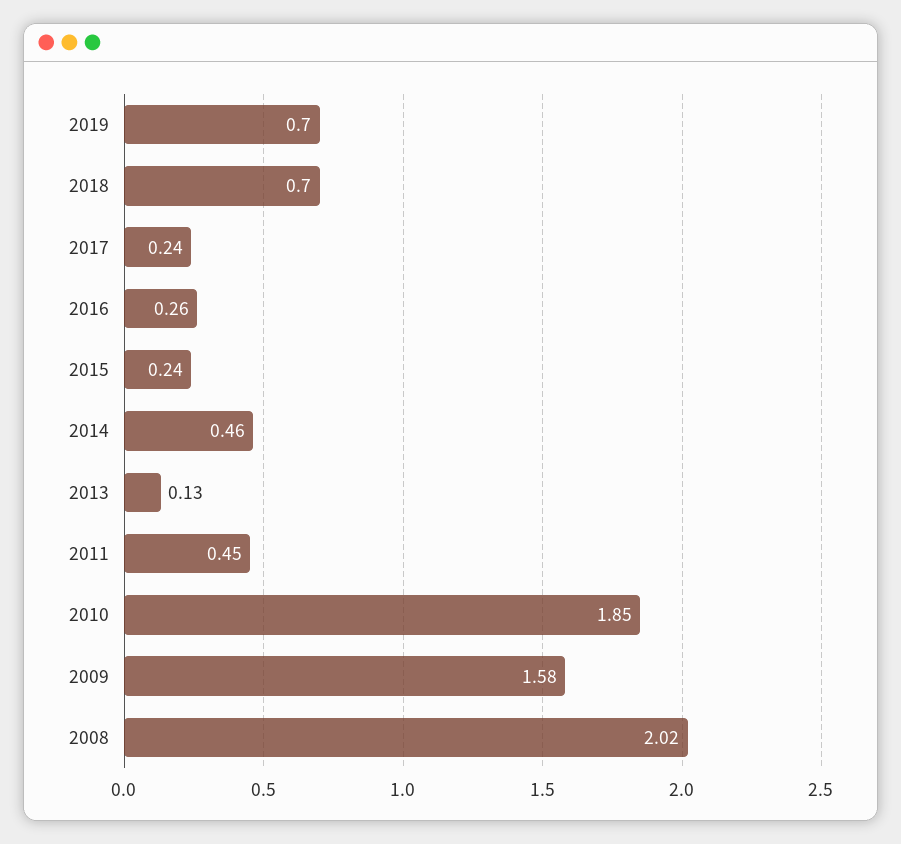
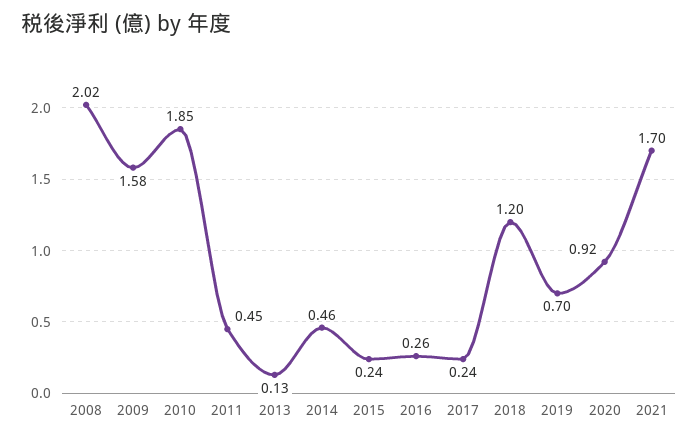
2018: 0.7 -> 1.2
2020: none -> 0.92
2021: none -> 1.7

